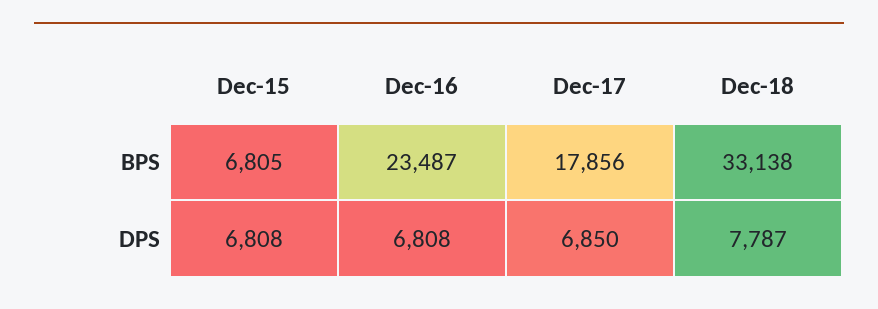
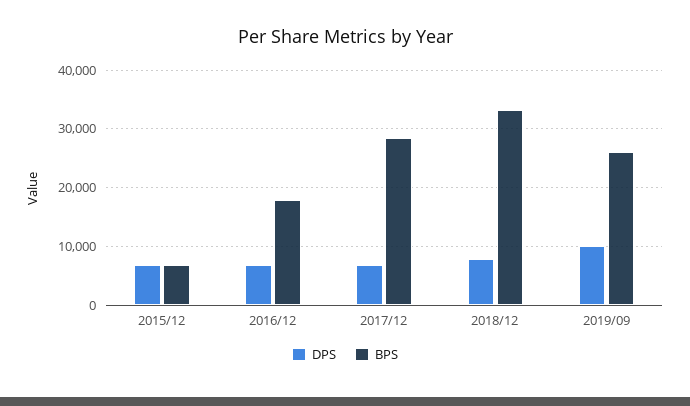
BPS, Dec-16: 23487 -> 18000
BPS, Dec-17: 17856 -> 28000
DPS, 2019/09: none -> 10000
BPS, 2019/09: none -> 26000

